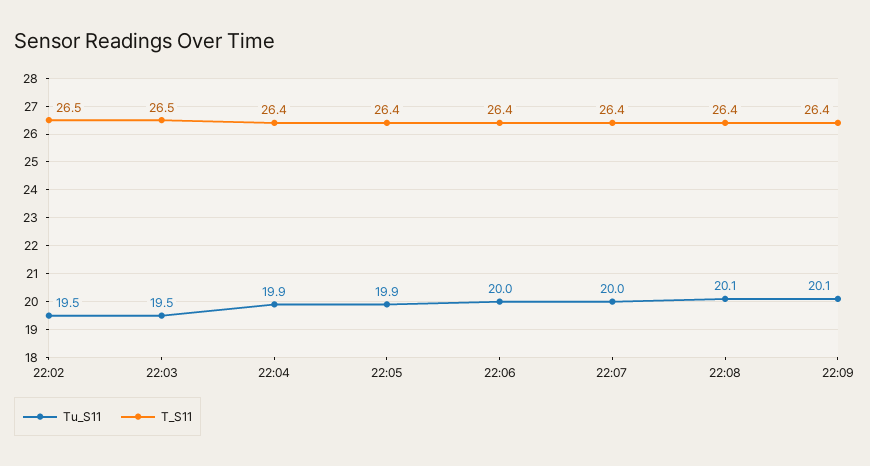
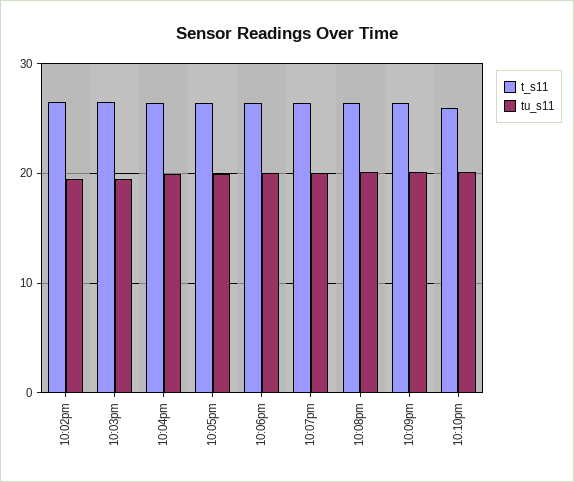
T_S11, 10:10pm: none -> 26
Tu_S11, 10:10pm: none -> 20

